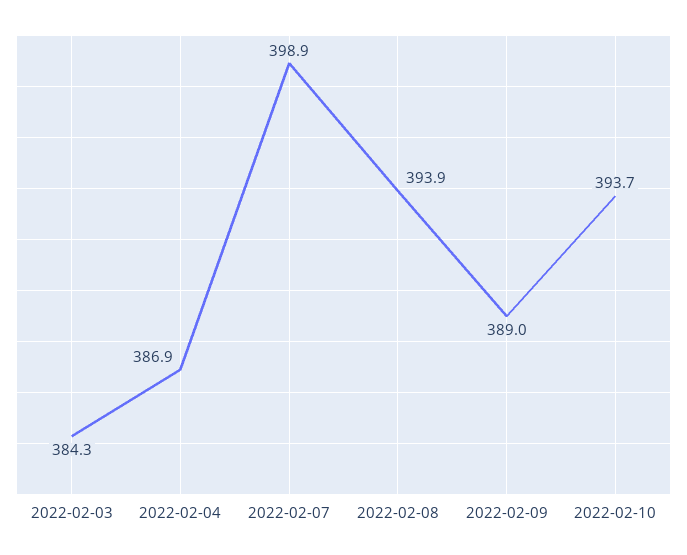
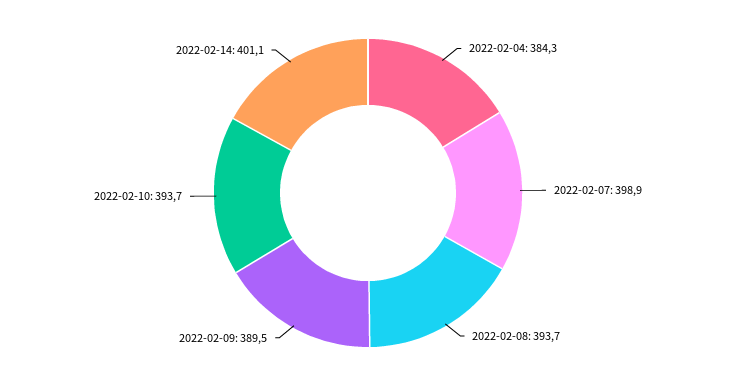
2022-02-03: 384.3 -> none
2022-02-04: 386.9 -> 384.3
2022-02-08: 393.9 -> 393.7
2022-02-09: 389 -> 389.5
2022-02-14: none -> 401.1

